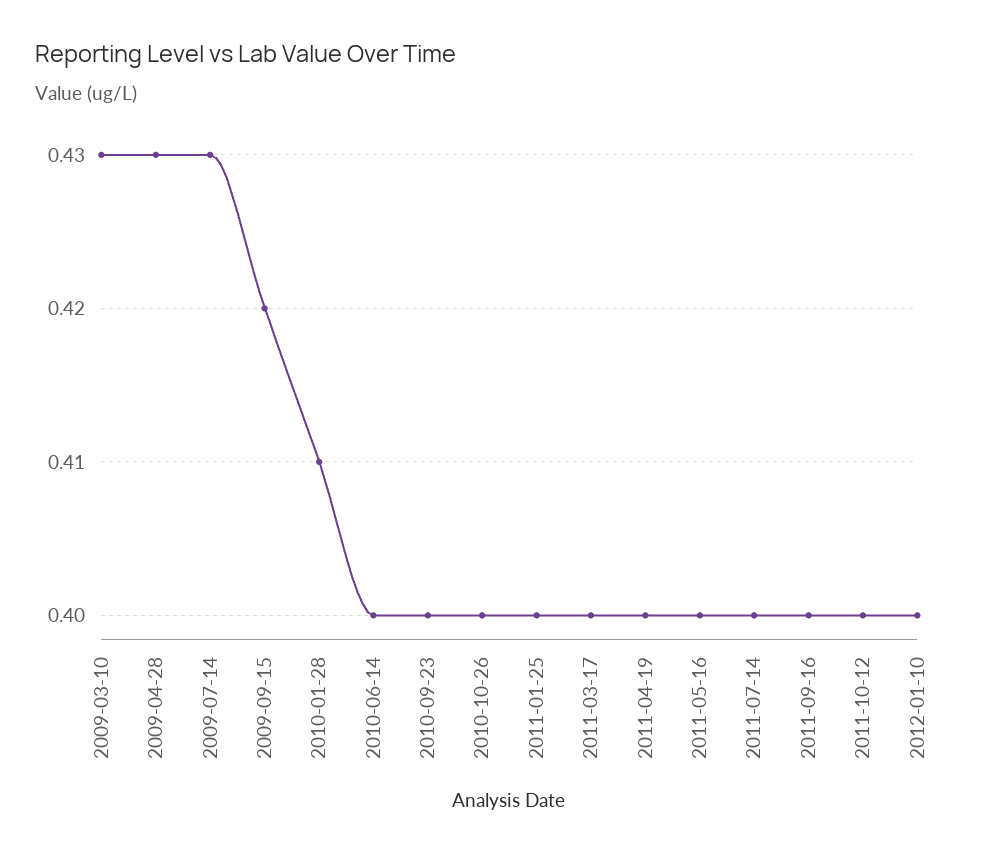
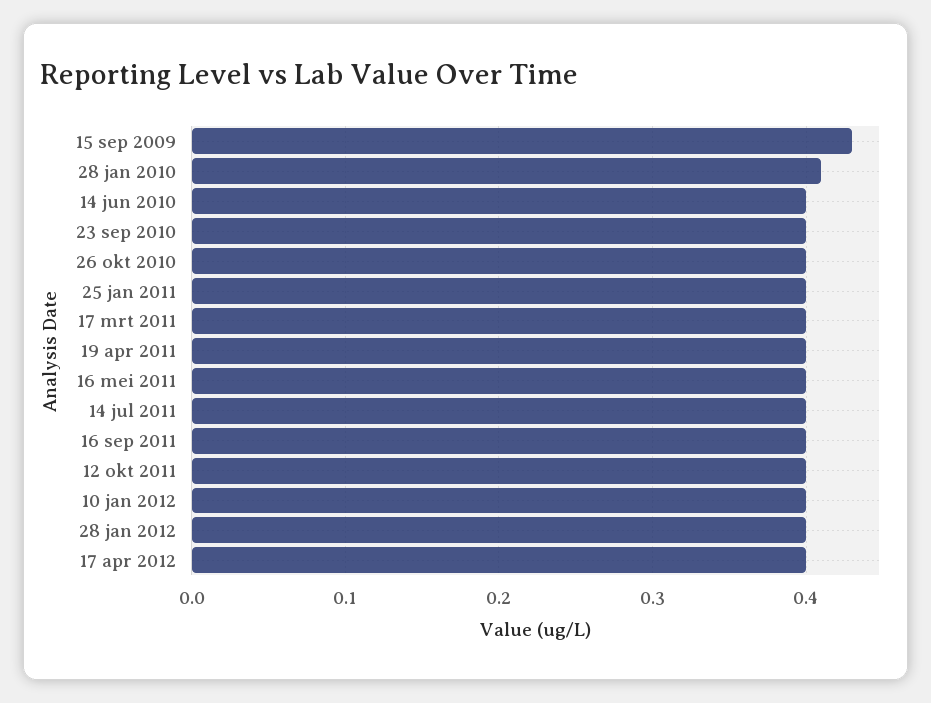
2009-03-10: 0.43 -> none
2009-04-28: 0.43 -> none
2009-07-14: 0.43 -> none
2009-09-15: 0.42 -> 0.43
28 jan 2012: none -> 0.4
17 apr 2012: none -> 0.4

